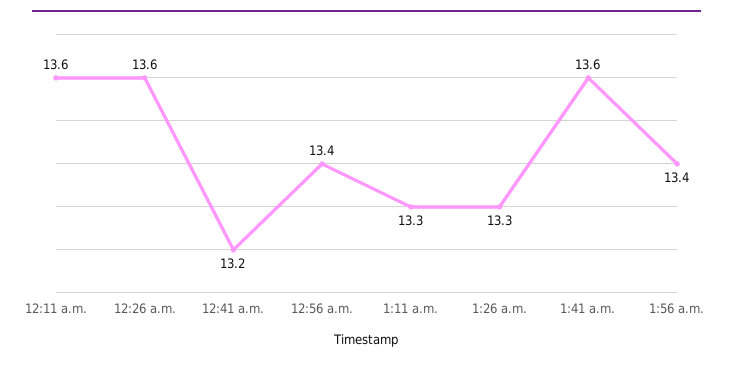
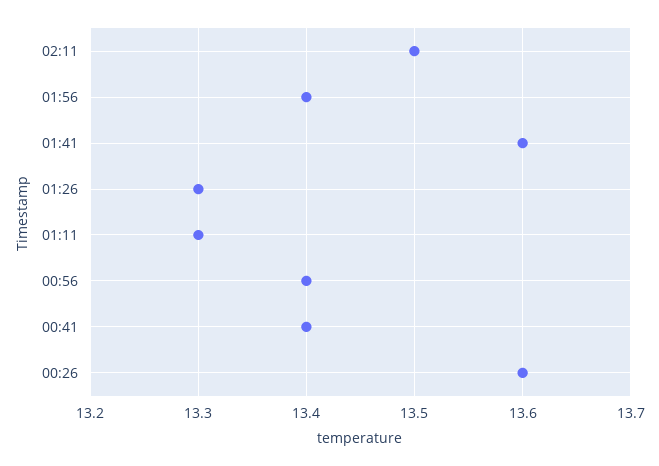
12:11 a.m.: 13.6 -> none
12:41 a.m.: 13.2 -> 13.4
02:11: none -> 13.5

